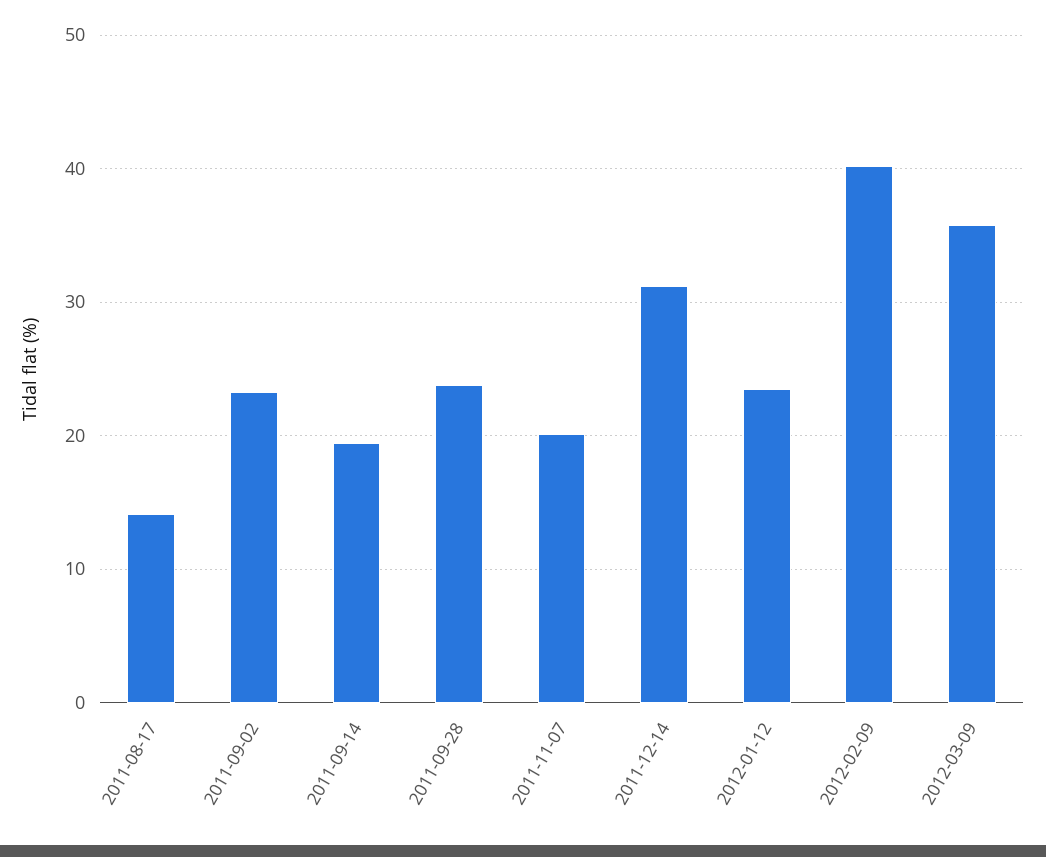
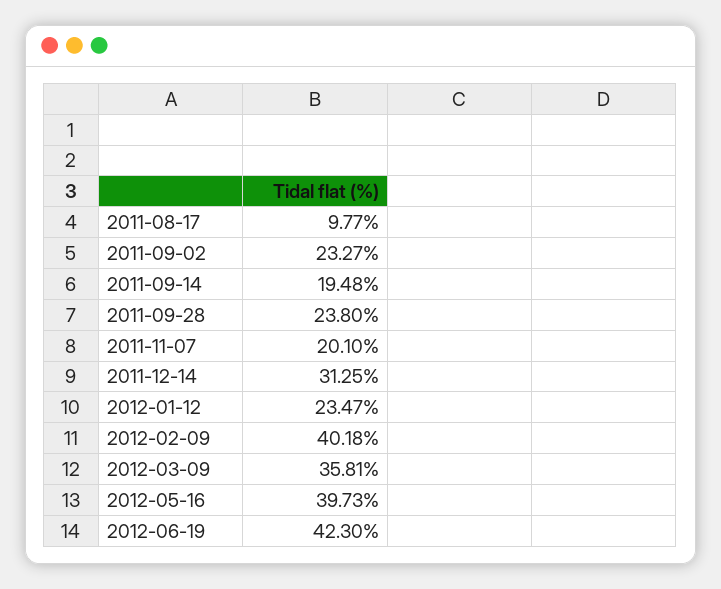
2011-08-17: 14 -> 9.77
2012-05-16: none -> 39.73
2012-06-19: none -> 42.3

